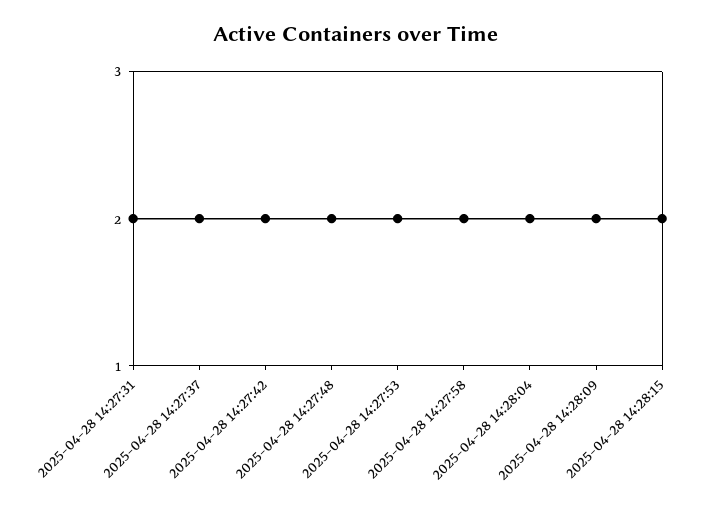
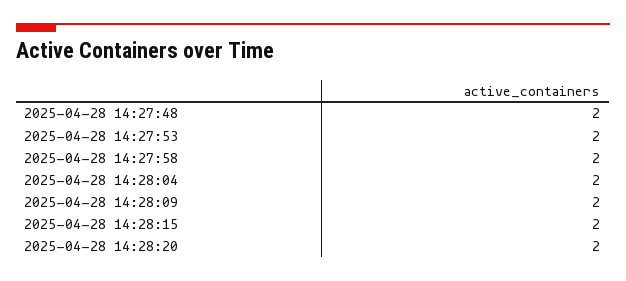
2025-04-28 14:27:31: 2 -> none
2025-04-28 14:27:37: 2 -> none
2025-04-28 14:27:42: 2 -> none
2025-04-28 14:28:20: none -> 2

